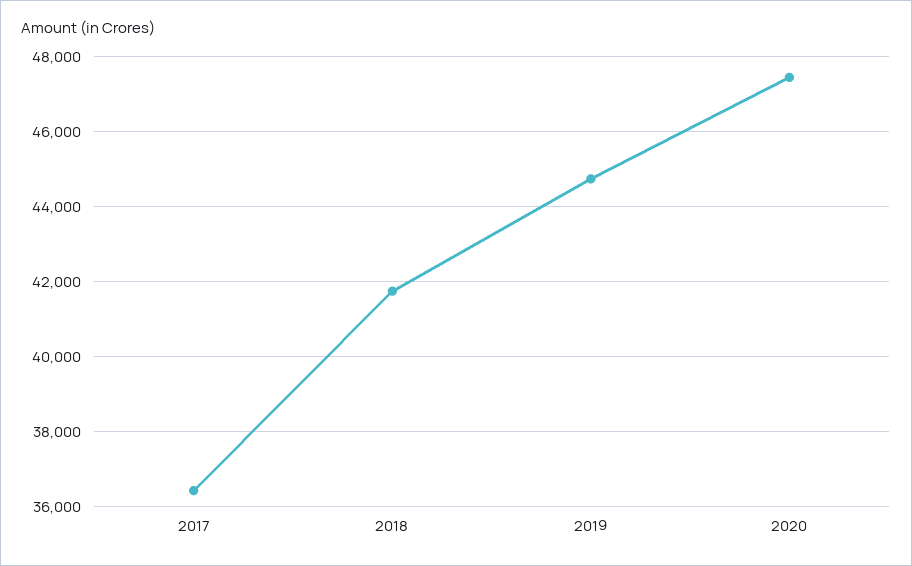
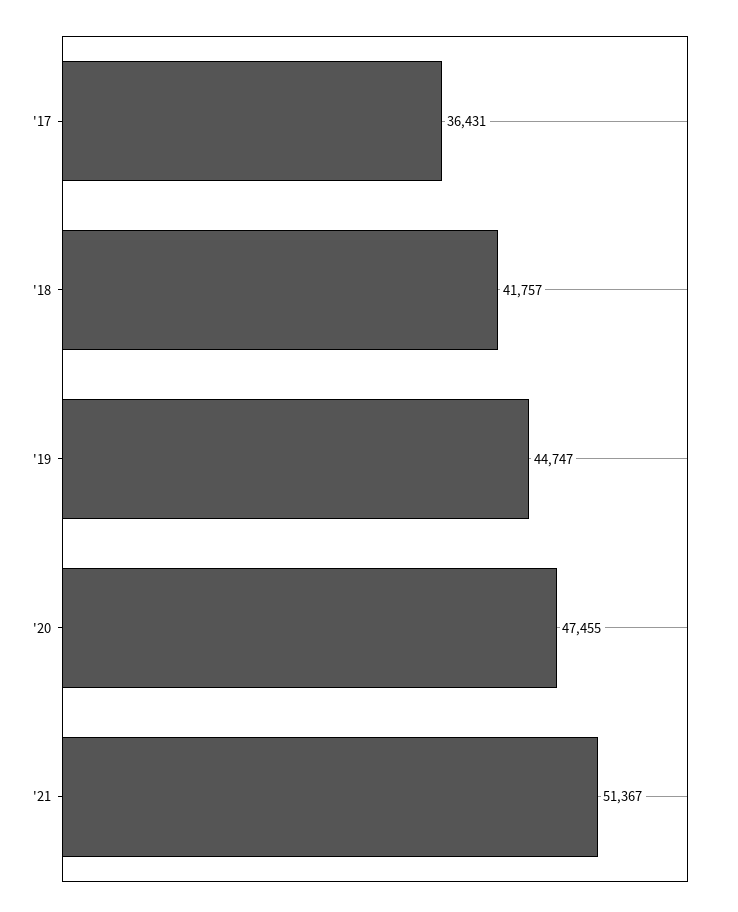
'21: none -> 51367

